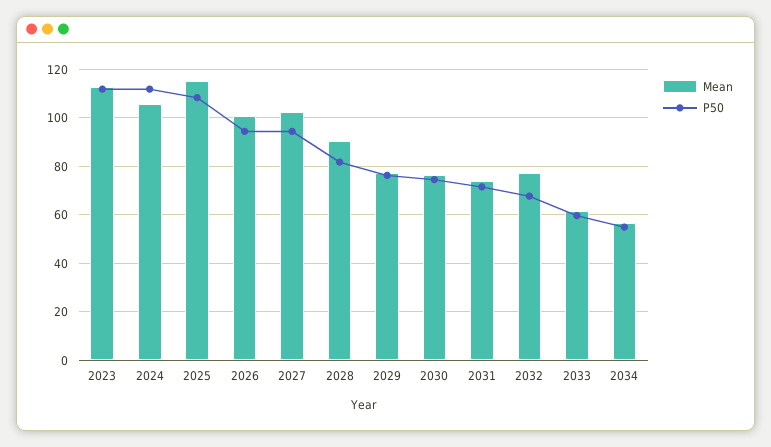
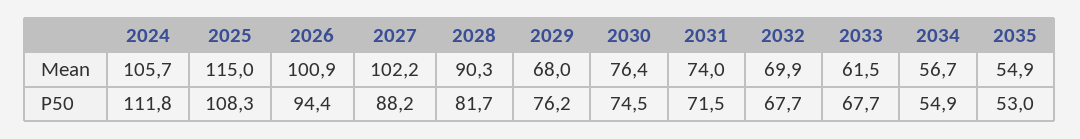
Mean, 2023: 112.5 -> none
P50, 2023: 112.5 -> none
P50, 2027: 95 -> 88.2
Mean, 2029: 77.5 -> 68
Mean, 2032: 77.5 -> 69.9
P50, 2033: 60 -> 67.7
Mean, 2035: none -> 54.9
P50, 2035: none -> 53

